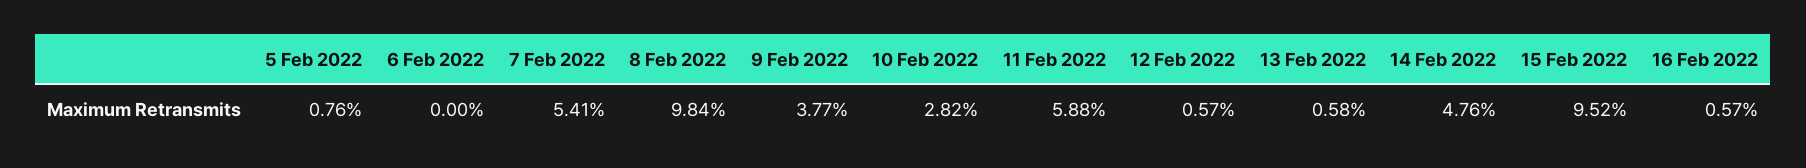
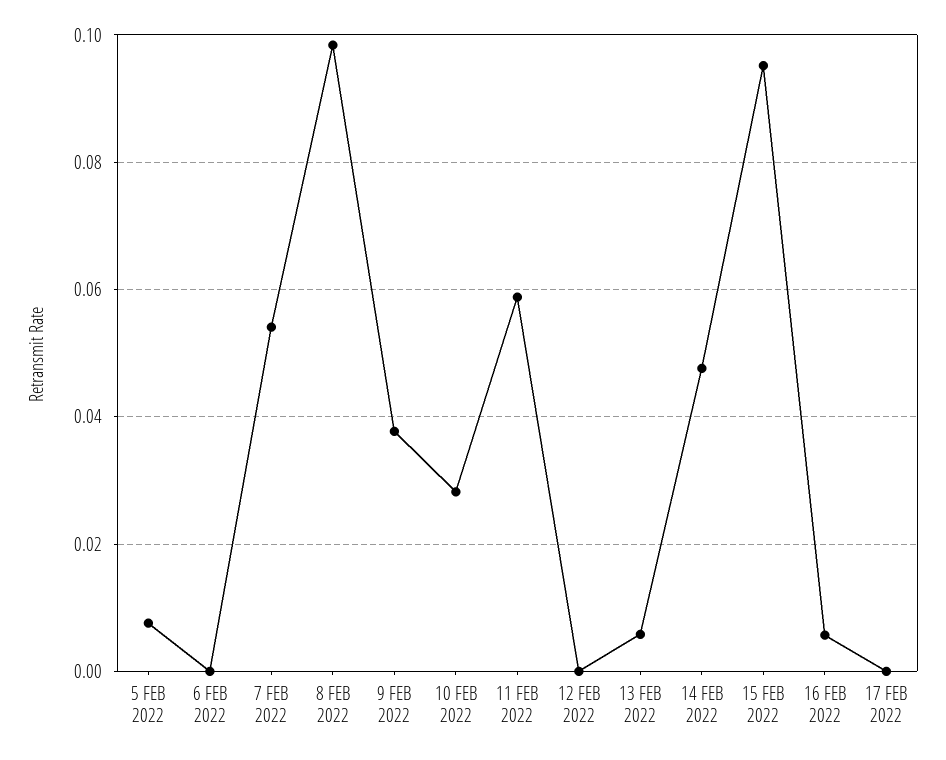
12 Feb 2022: 0.0057 -> 0
17 FEB 2022: none -> 0

